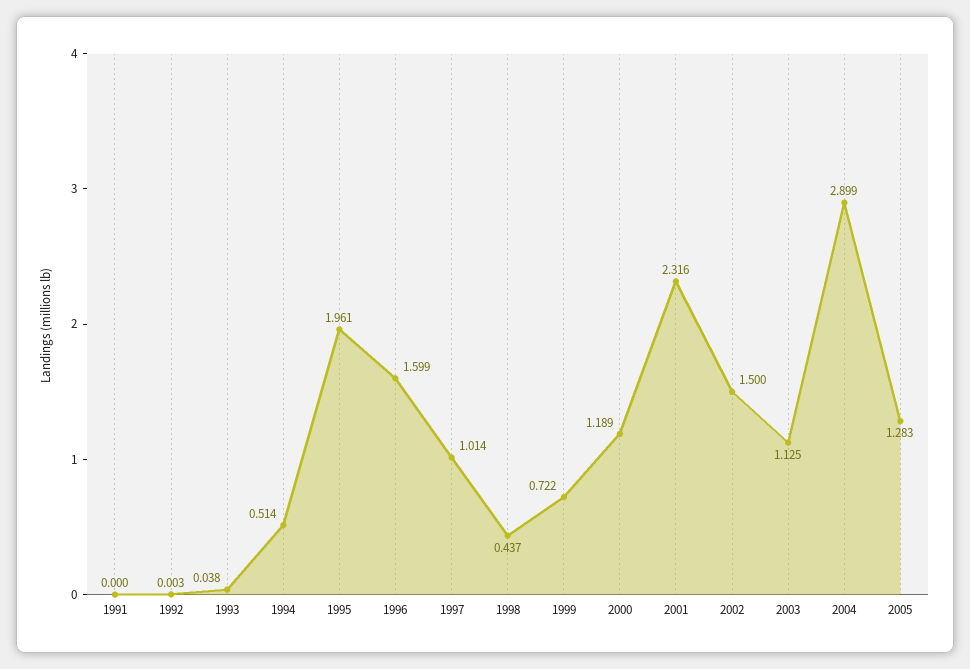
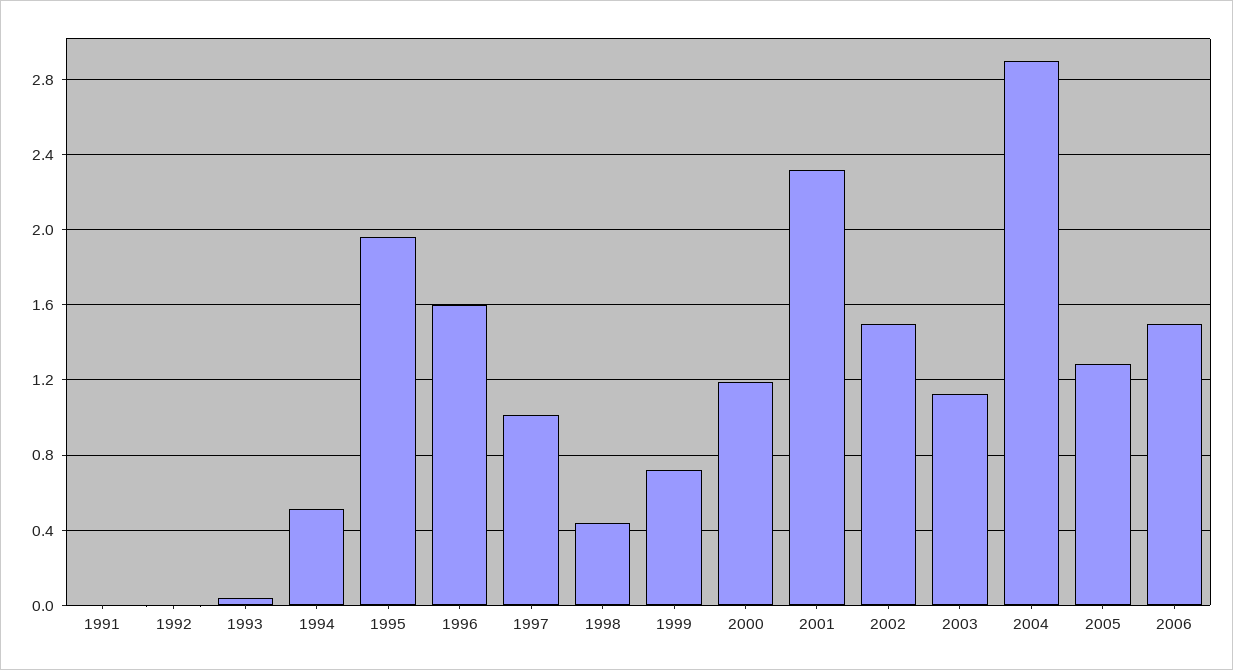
2006: none -> 1.5

